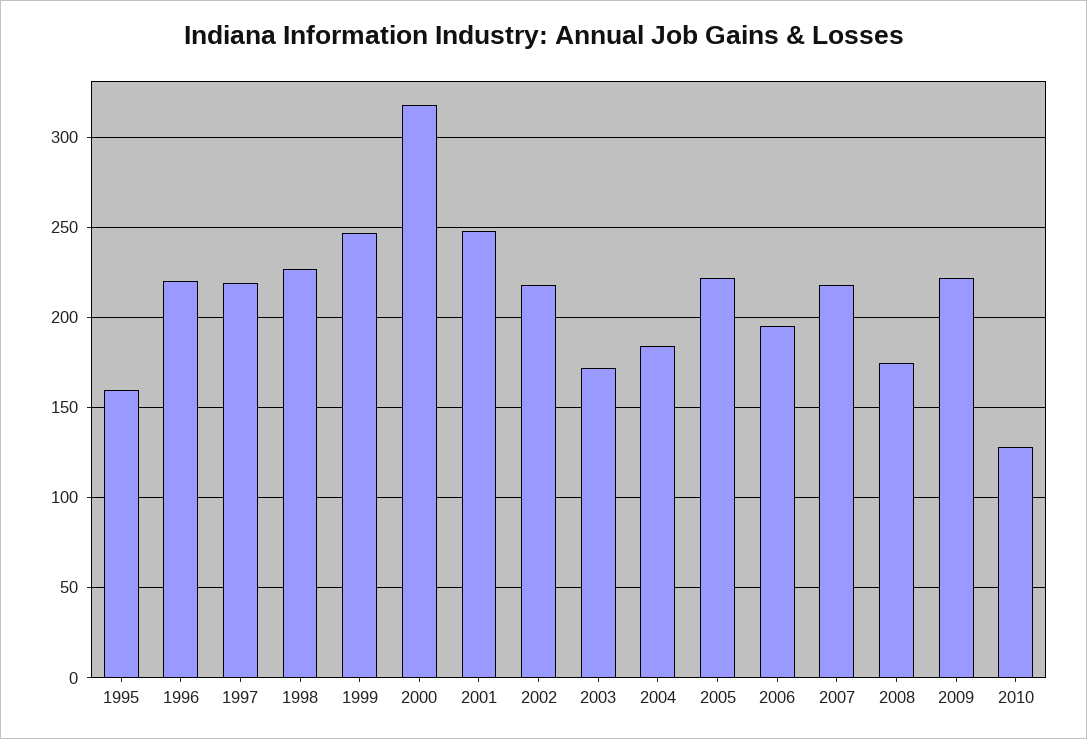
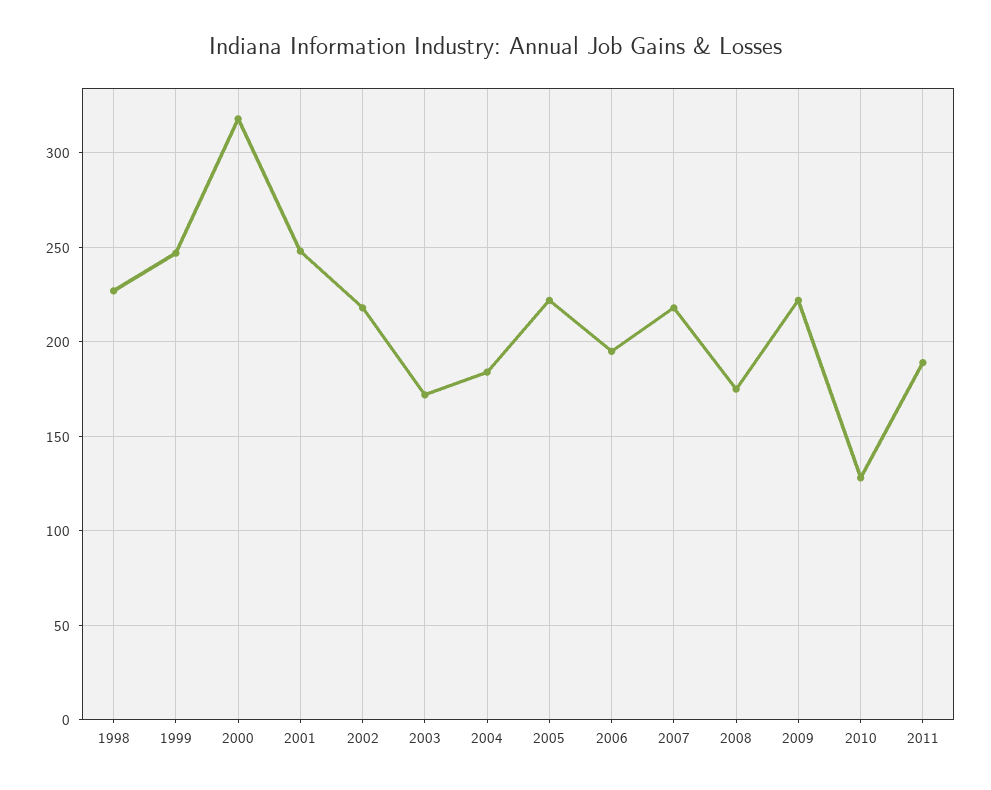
1995: 160 -> none
1996: 220 -> none
1997: 220 -> none
2011: none -> 190

